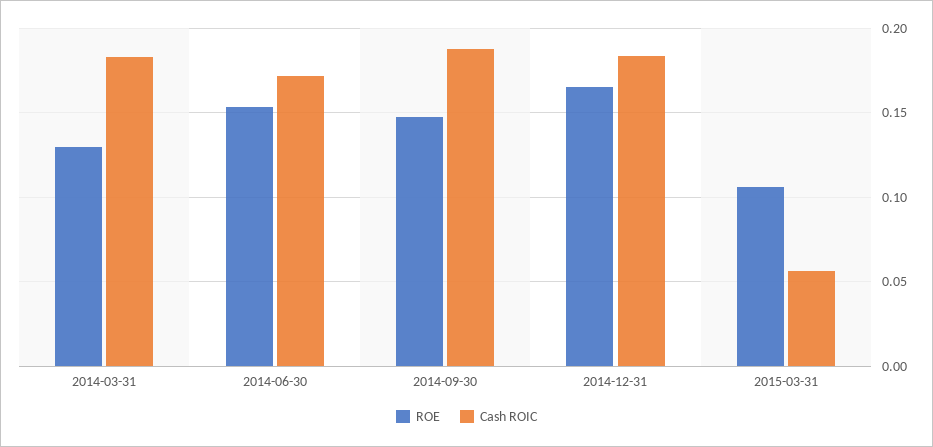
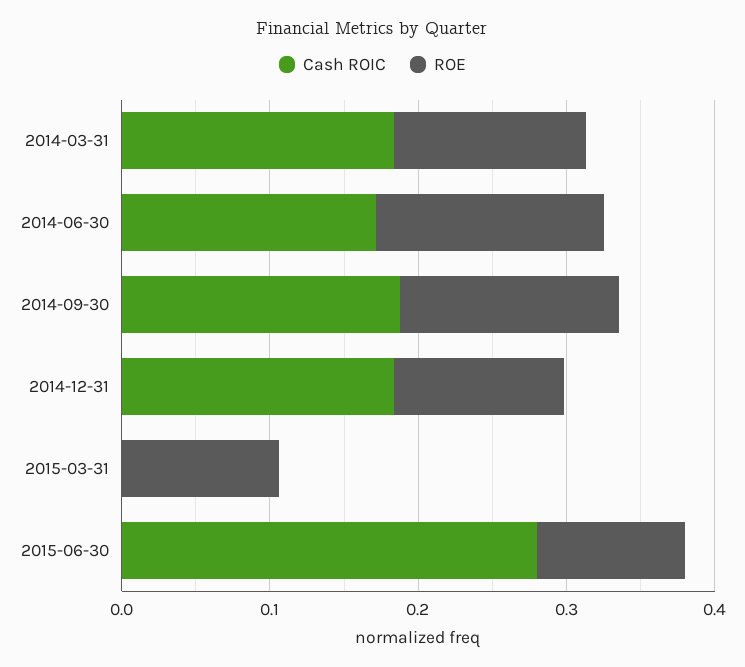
ROE, 2014-12-31: 0.165 -> 0.12
Cash ROIC, 2015-03-31: 0.055 -> 0
Cash ROIC, 2015-06-30: none -> 0.28
ROE, 2015-06-30: none -> 0.1

